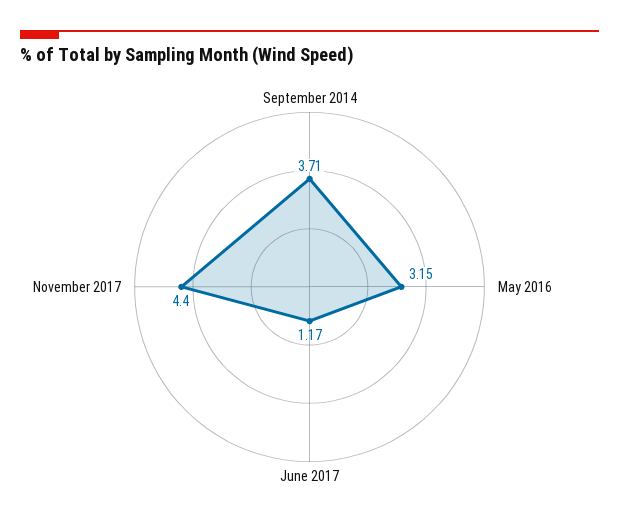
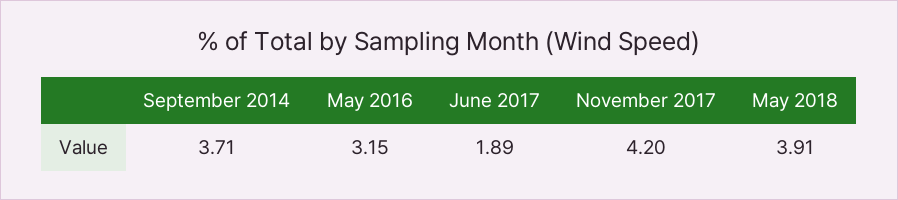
June 2017: 1.17 -> 1.89
November 2017: 4.4 -> 4.2
May 2018: none -> 3.91

